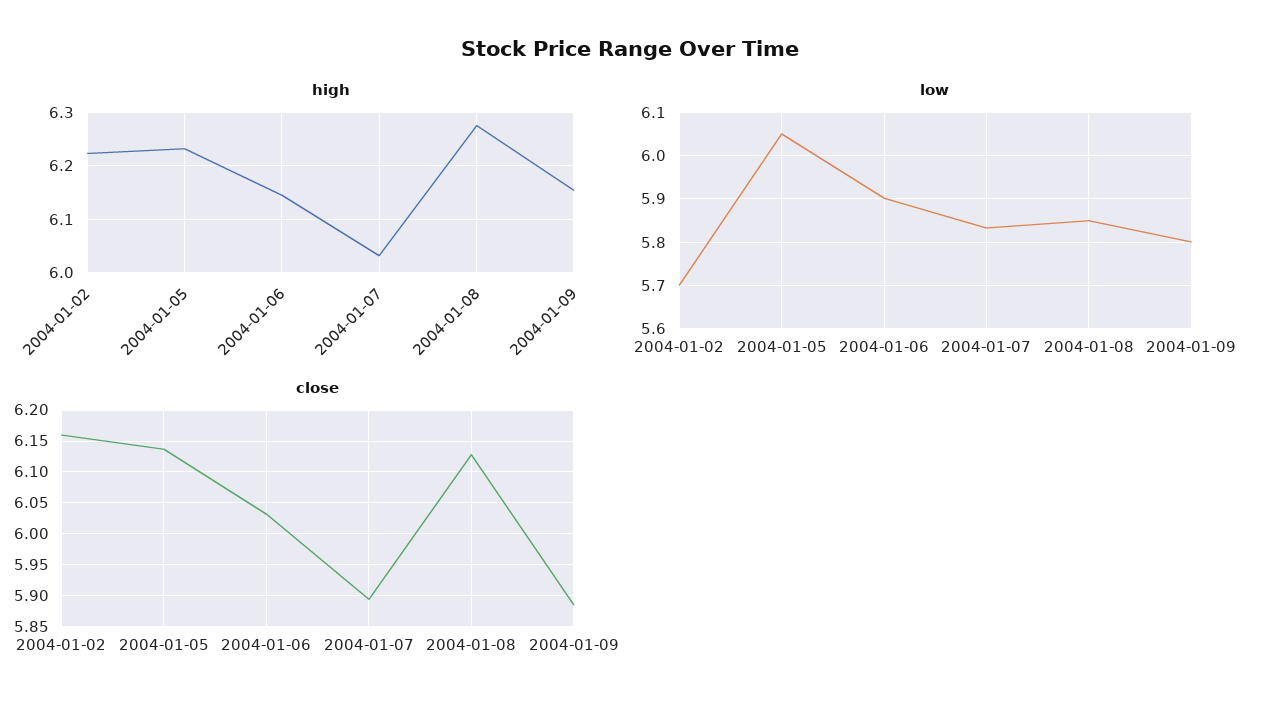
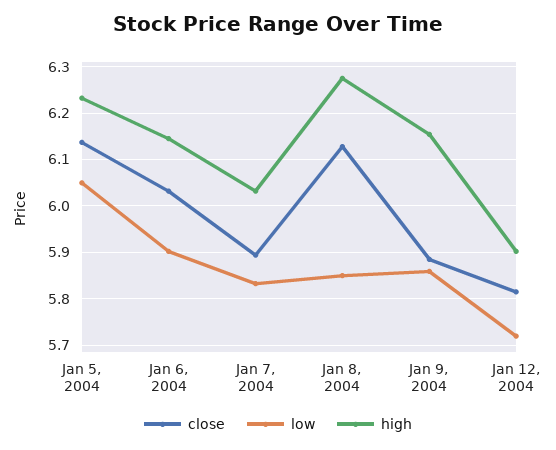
high, 2004-01-02: 6.22 -> none
low, 2004-01-02: 5.7 -> none
low, 2004-01-09: 5.8 -> 5.86
close, 2004-01-02: 6.16 -> none
close, Jan 12, 2004: none -> 5.82
low, Jan 12, 2004: none -> 5.72
high, Jan 12, 2004: none -> 5.9

